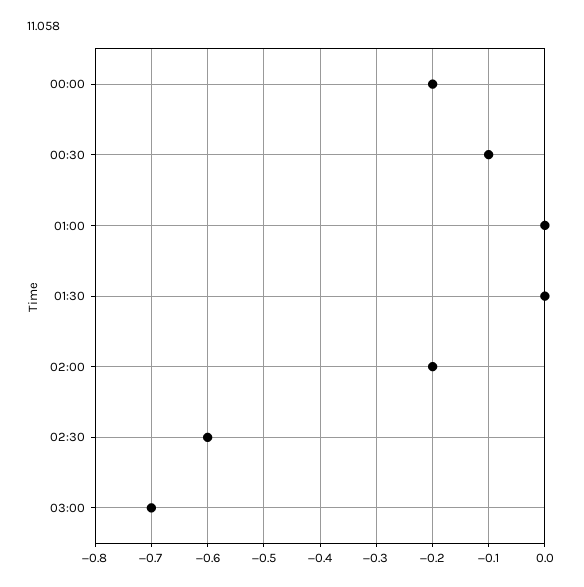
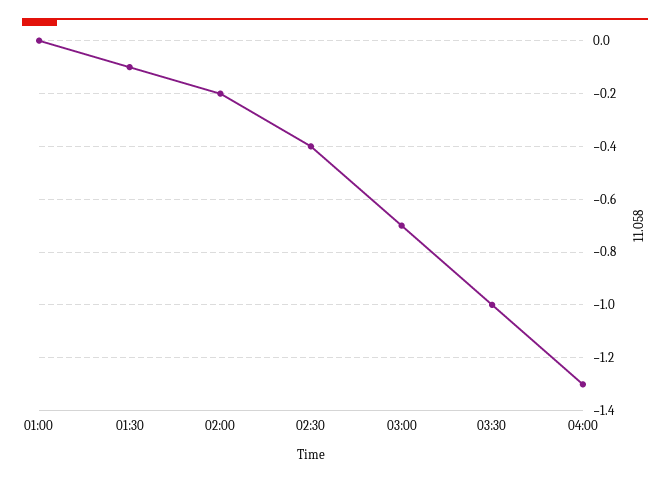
00:00: -0.2 -> none
00:30: -0.1 -> none
01:30: 0 -> -0.1
02:30: -0.6 -> -0.4
03:30: none -> -1
04:00: none -> -1.3

